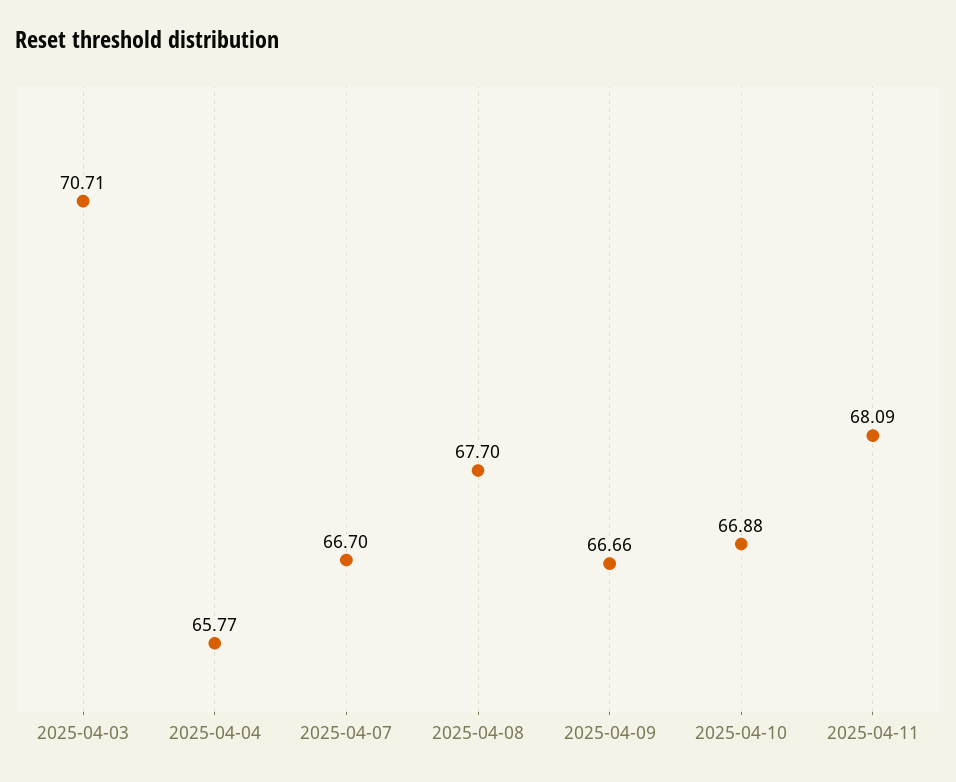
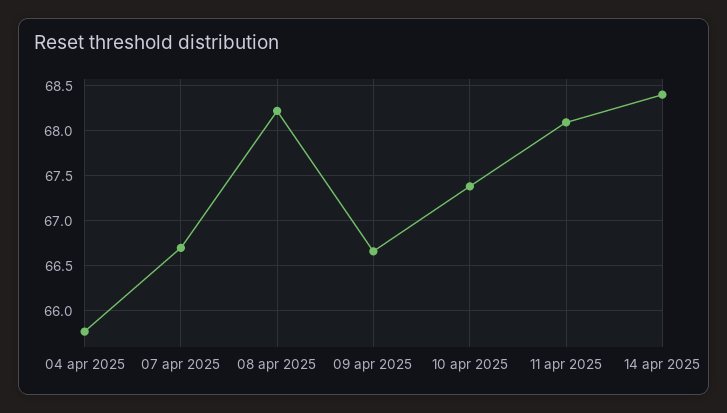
2025-04-03: 70.71 -> none
2025-04-08: 67.7 -> 68.2
2025-04-10: 66.88 -> 67.4
14 apr 2025: none -> 68.4

